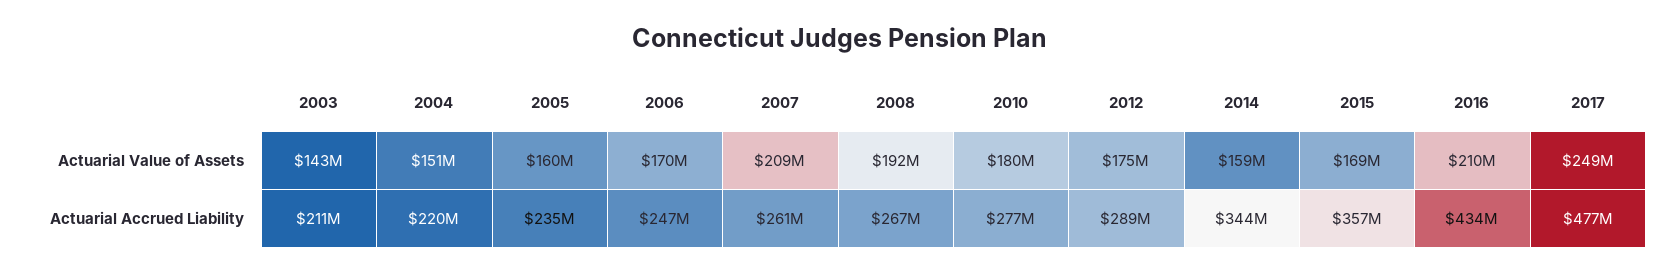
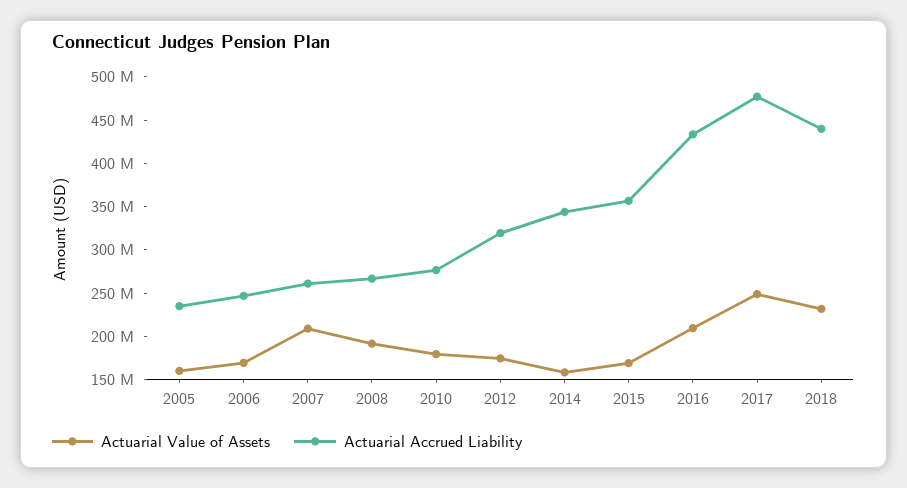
Actuarial Value of Assets, 2003: 143000000 -> none
Actuarial Value of Assets, 2004: 151000000 -> none
Actuarial Accrued Liability, 2003: 211000000 -> none
Actuarial Accrued Liability, 2004: 220000000 -> none
Actuarial Accrued Liability, 2012: 289000000 -> 320000000
Actuarial Value of Assets, 2018: none -> 230000000
Actuarial Accrued Liability, 2018: none -> 440000000

